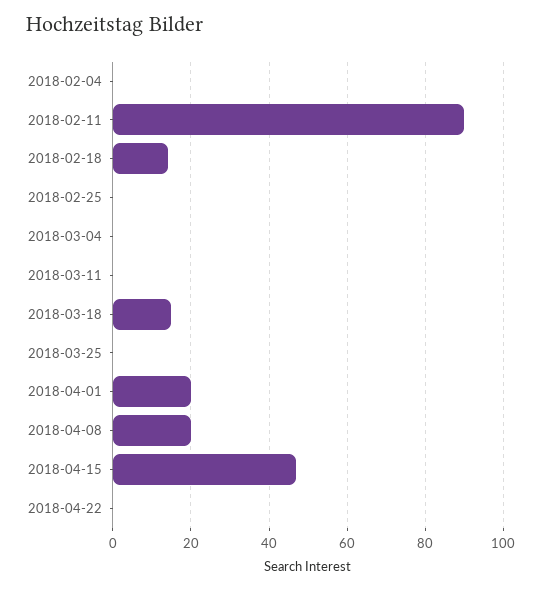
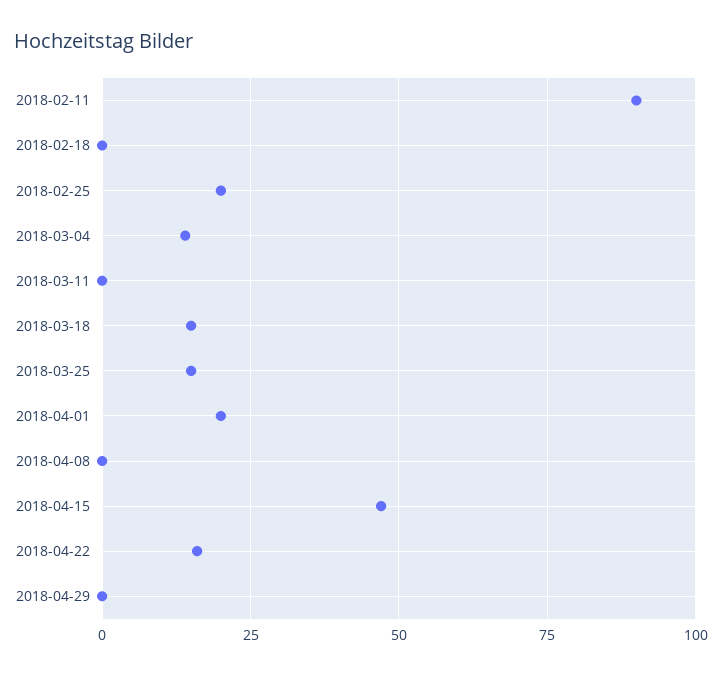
2018-02-04: 0 -> none
2018-02-18: 15 -> 0
2018-02-25: 0 -> 20
2018-03-04: 0 -> 15
2018-03-25: 0 -> 15
2018-04-08: 20 -> 0
2018-04-22: 0 -> 15
2018-04-29: none -> 0

